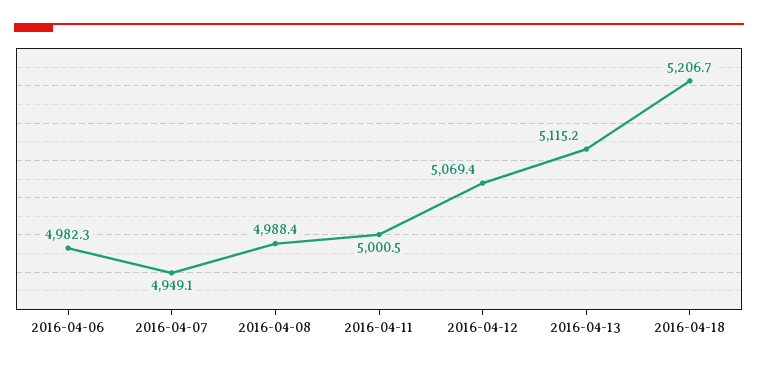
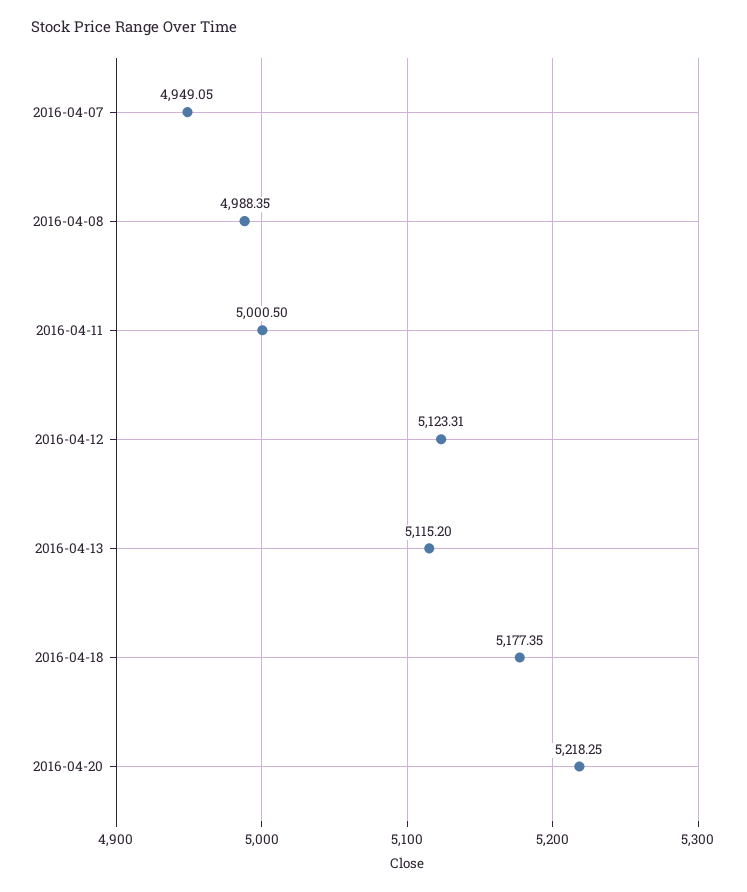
2016-04-06: 4982.3 -> none
2016-04-12: 5069.4 -> 5123.31
2016-04-18: 5206.7 -> 5177.35
2016-04-20: none -> 5218.25

